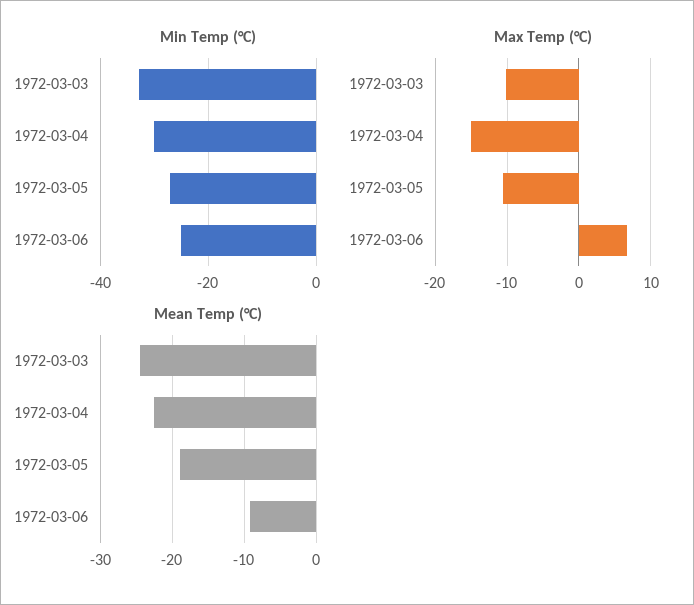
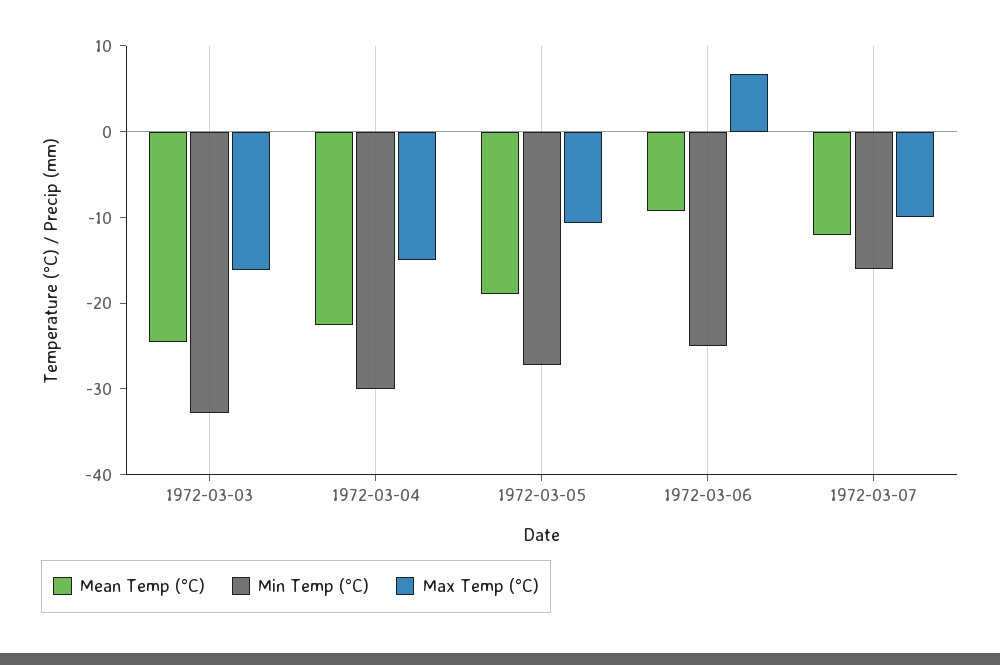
Max Temp (°C), 1972-03-03: -10 -> -16
Mean Temp (°C), 1972-03-07: none -> -12
Min Temp (°C), 1972-03-07: none -> -16
Max Temp (°C), 1972-03-07: none -> -10

